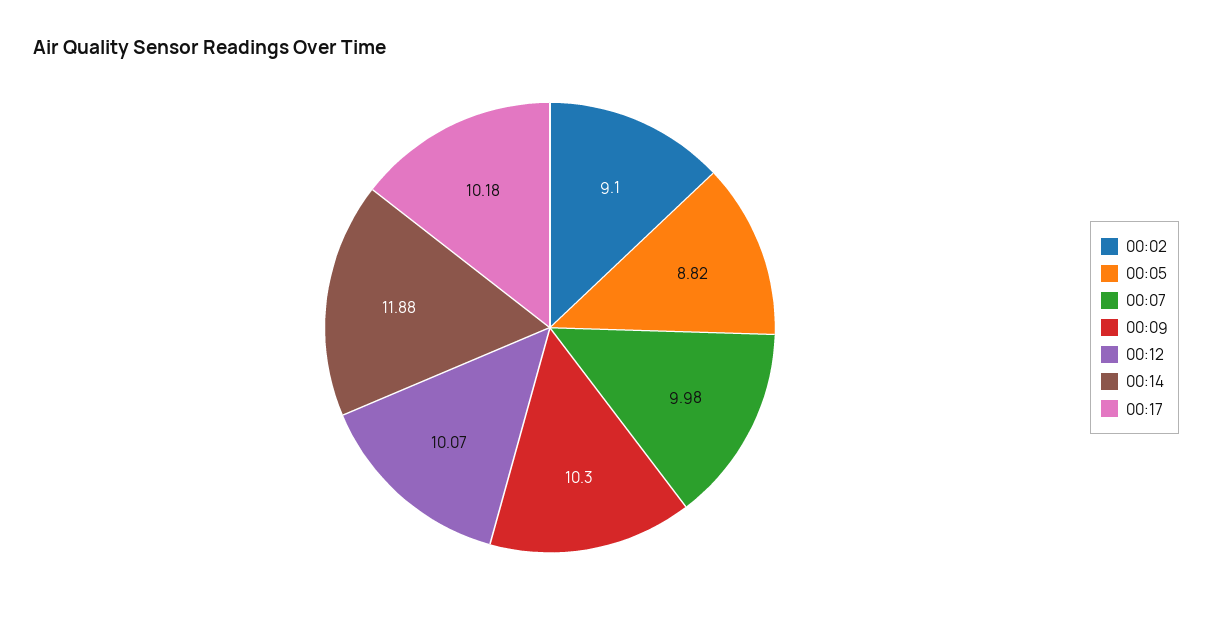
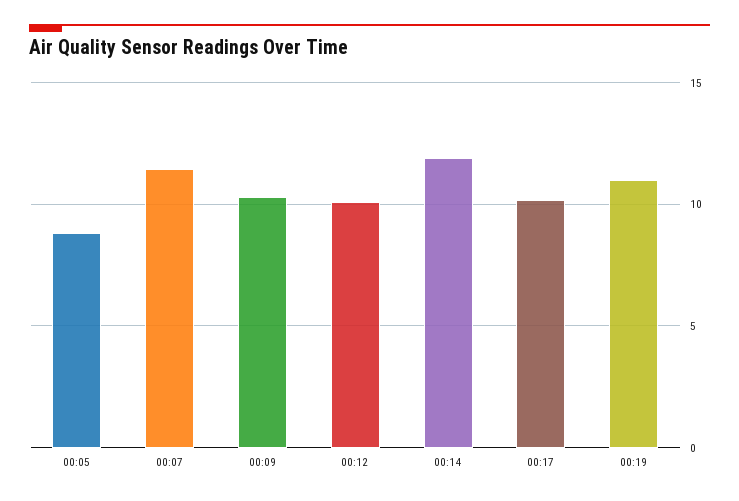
00:02: 9.1 -> none
00:07: 9.98 -> 11.5
00:19: none -> 11

